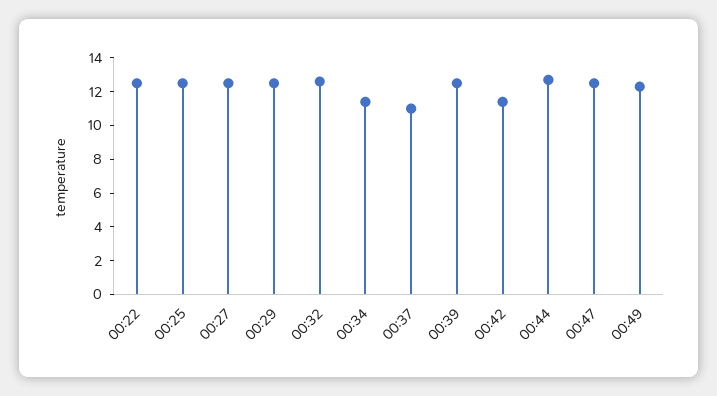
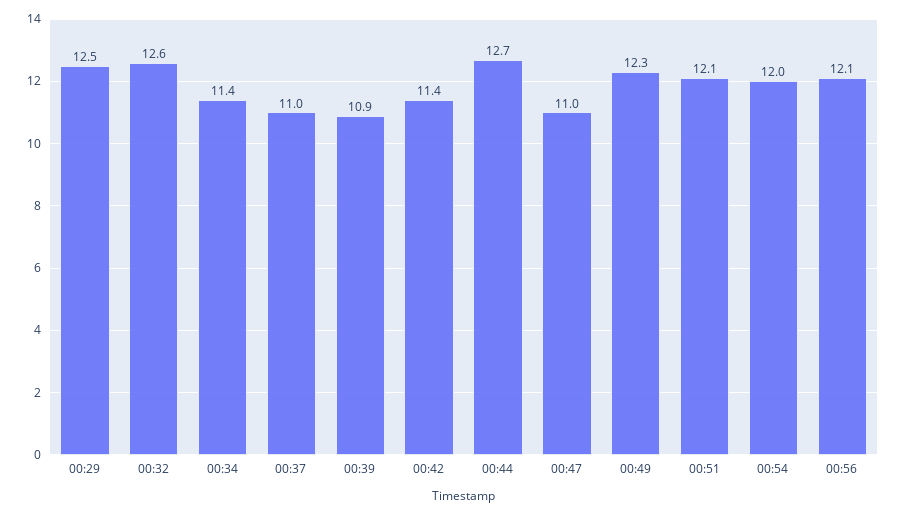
00:22: 12.5 -> none
00:25: 12.5 -> none
00:27: 12.5 -> none
00:39: 12.5 -> 10.9
00:47: 12.5 -> 11
00:51: none -> 12.1
00:54: none -> 12
00:56: none -> 12.1

